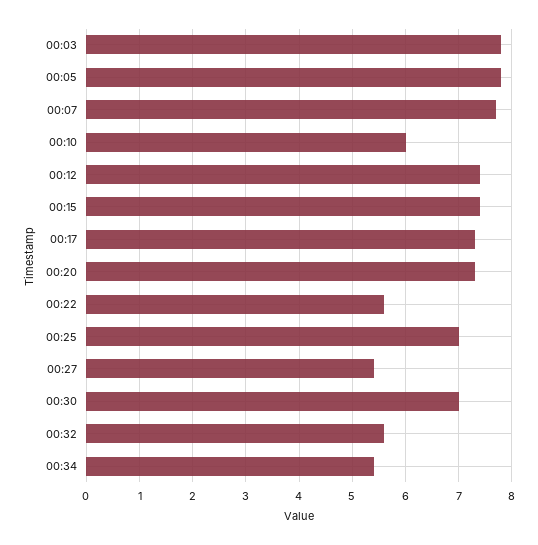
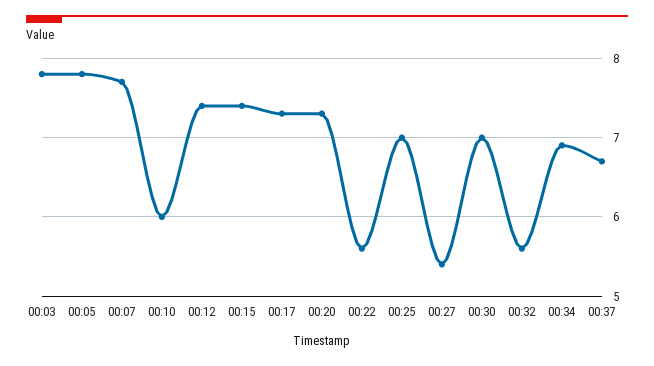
00:34: 5.5 -> 6.9
00:37: none -> 6.7

